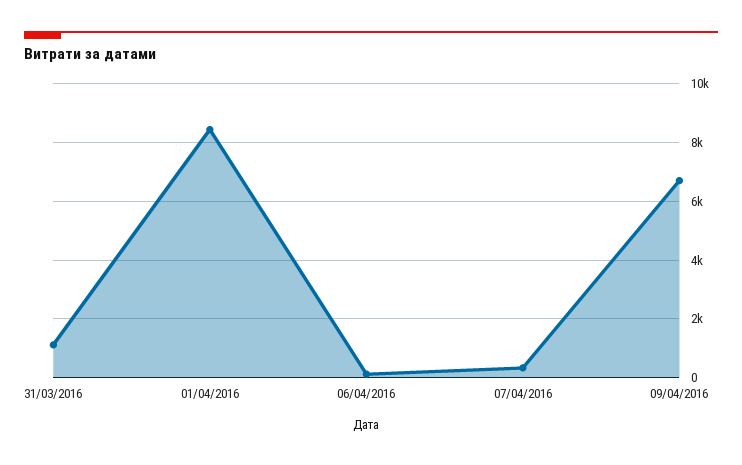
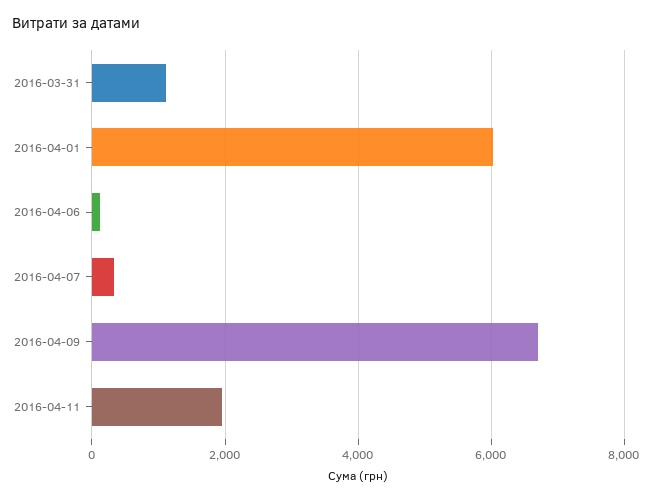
01/04/2016: 8500 -> 6000
2016-04-11: none -> 2000

